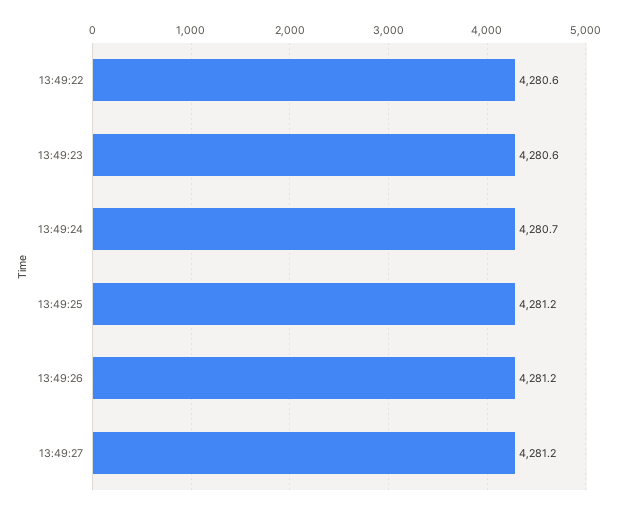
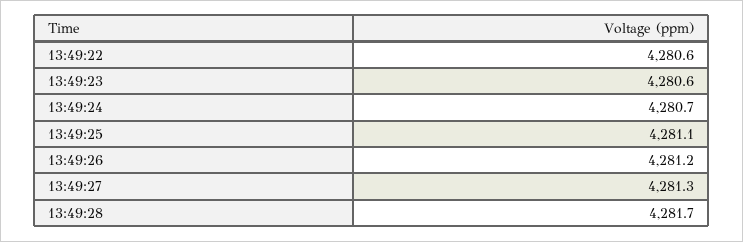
13:49:25: 4281.2 -> 4281.1
13:49:27: 4281.2 -> 4281.3
13:49:28: none -> 4281.7

